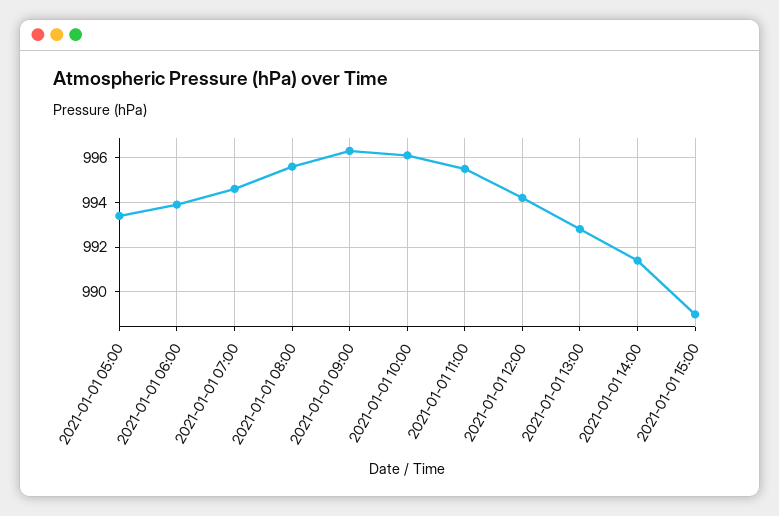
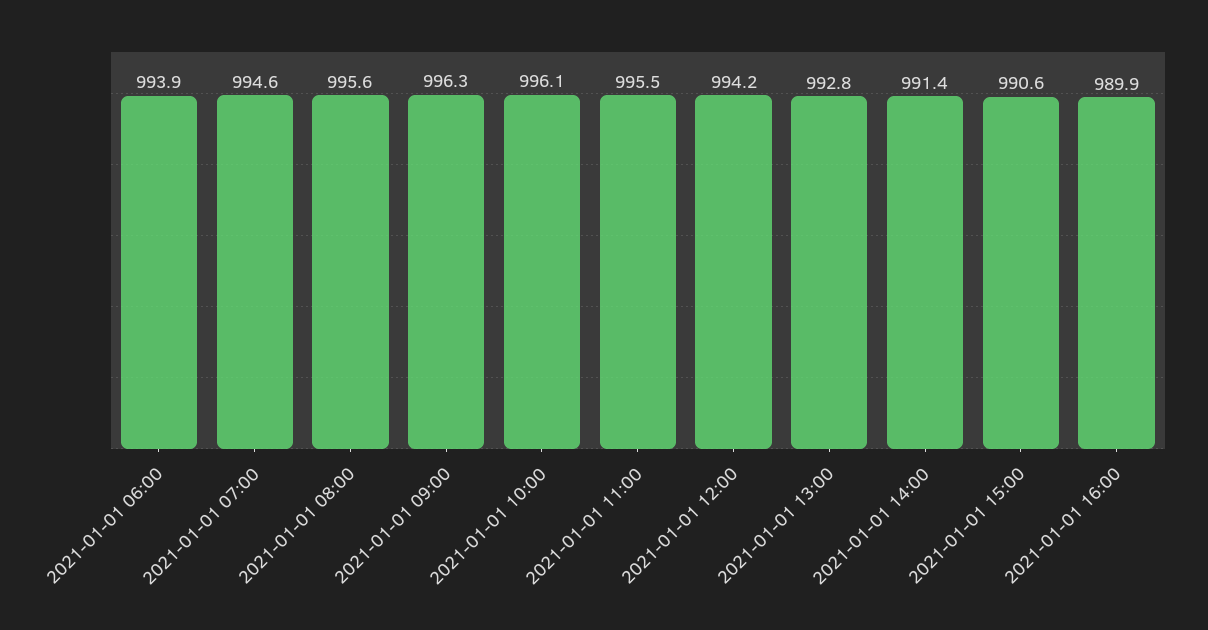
2021-01-01 05:00: 993.5 -> none
2021-01-01 15:00: 989 -> 990.6
2021-01-01 16:00: none -> 989.9

